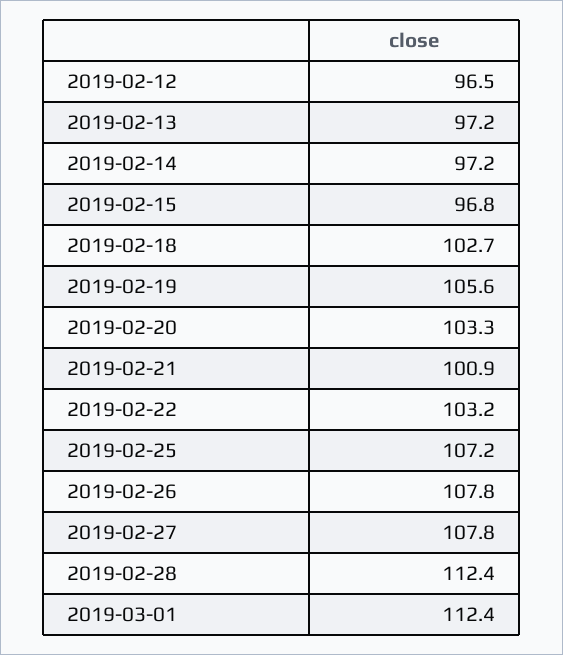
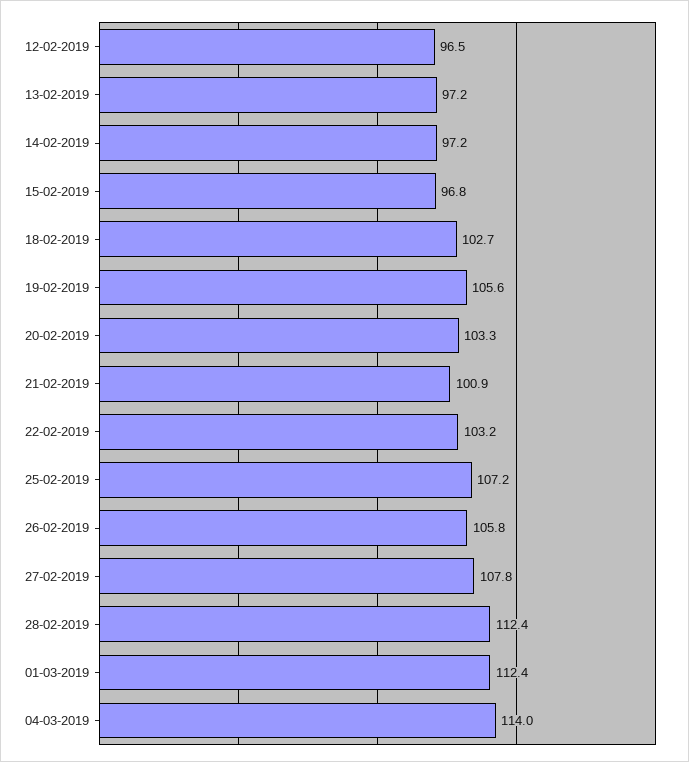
2019-02-26: 107.8 -> 105.8
04-03-2019: none -> 114

